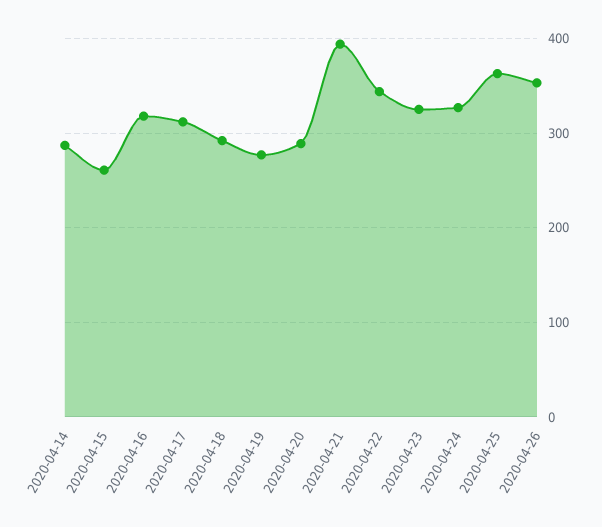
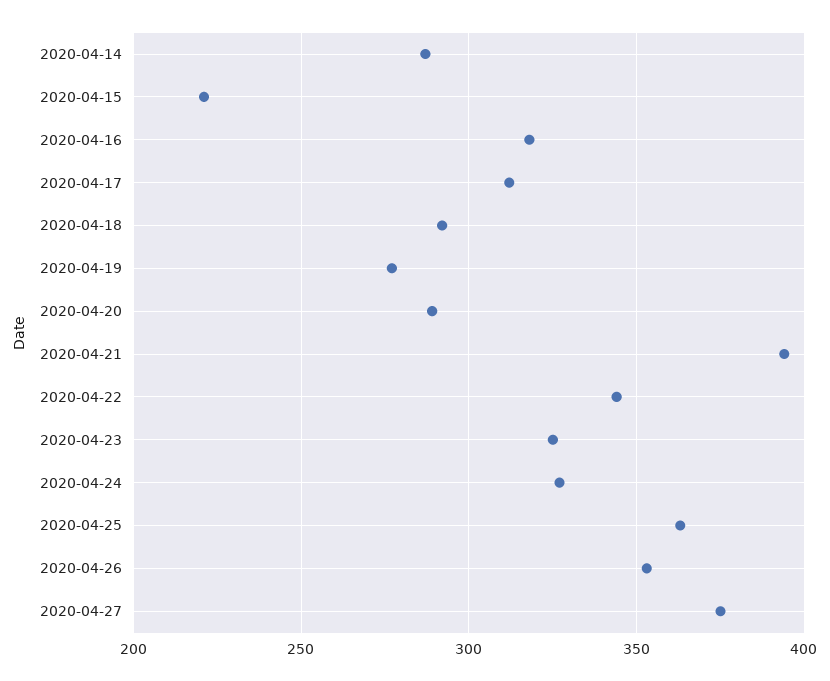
2020-04-15: 260 -> 220
2020-04-27: none -> 375

